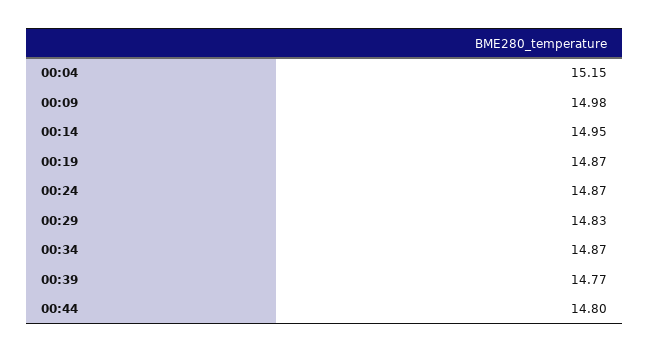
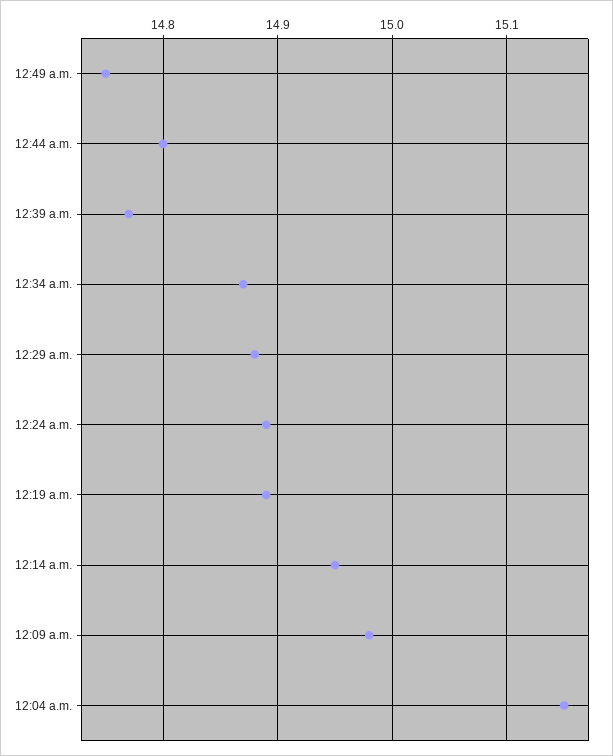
00:19: 14.87 -> 14.89
00:24: 14.87 -> 14.89
00:29: 14.83 -> 14.88
12:49 a.m.: none -> 14.75

